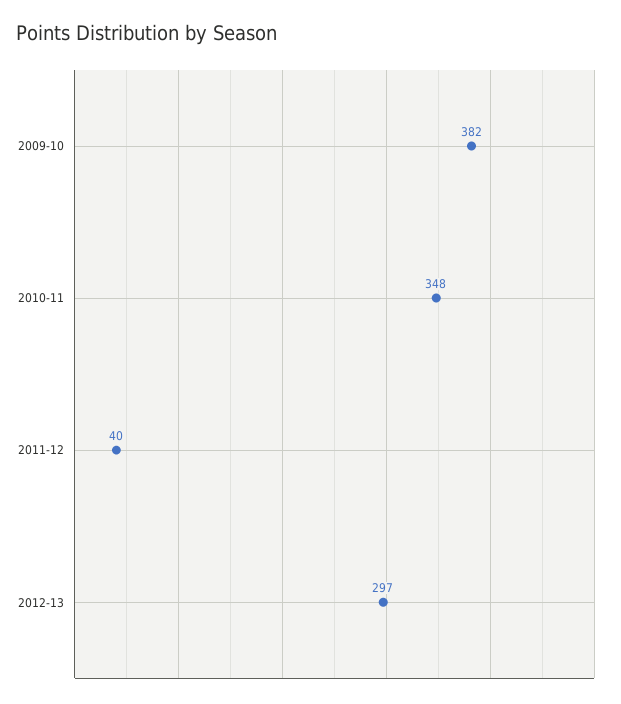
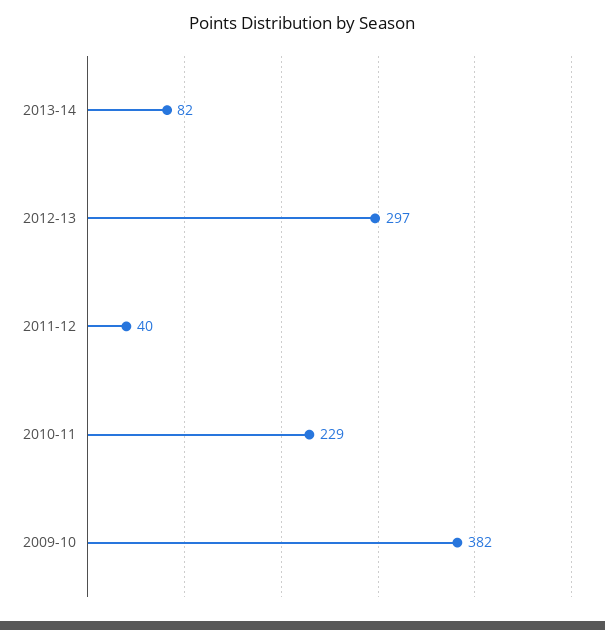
2010-11: 348 -> 229
2013-14: none -> 82

